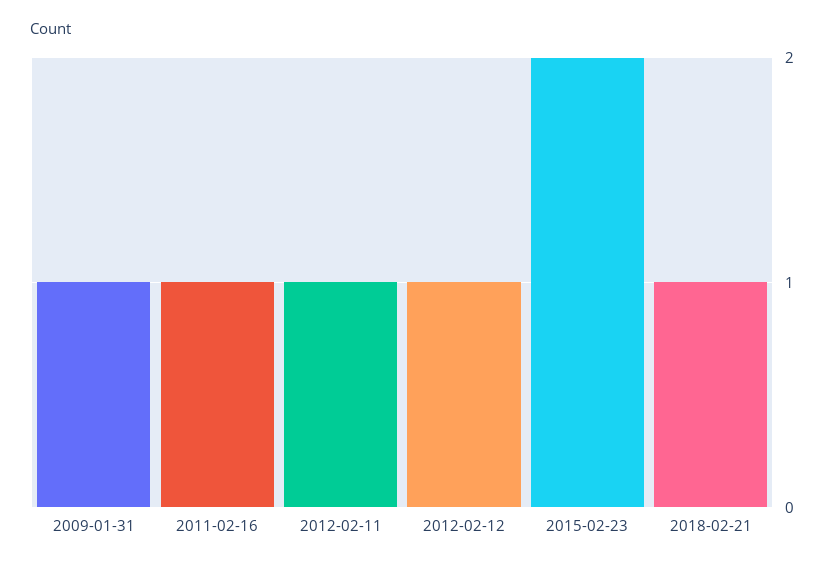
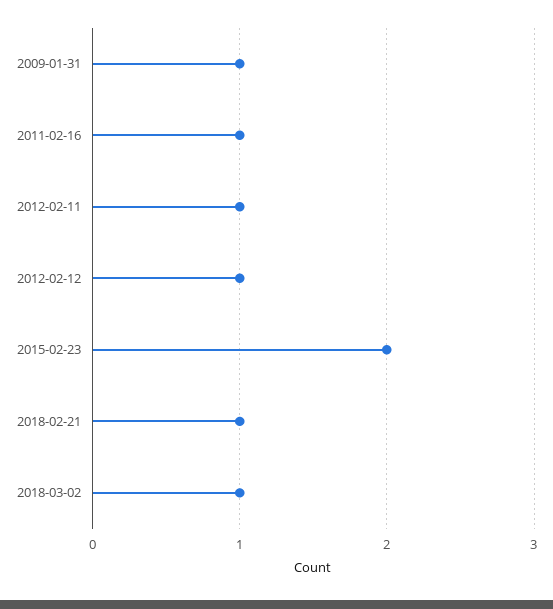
2018-03-02: none -> 1

